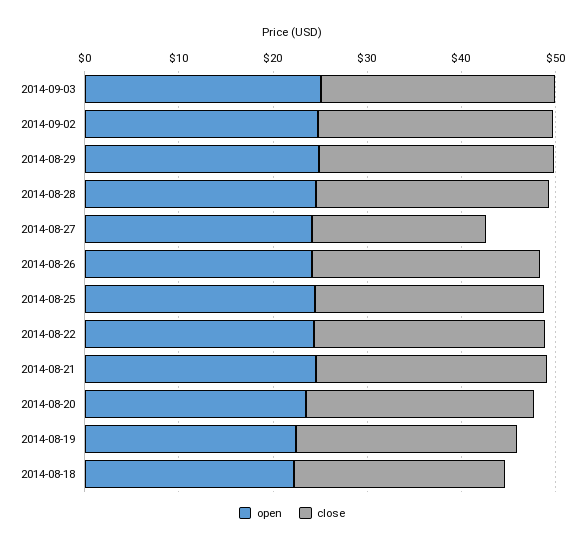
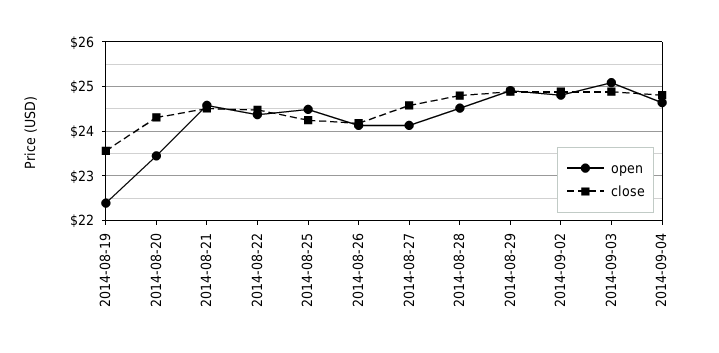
close, 2014-08-27: 18 -> 24.6
open, 2014-08-18: 22 -> none
close, 2014-08-18: 22 -> none
open, 2014-09-04: none -> 24.6
close, 2014-09-04: none -> 24.8

